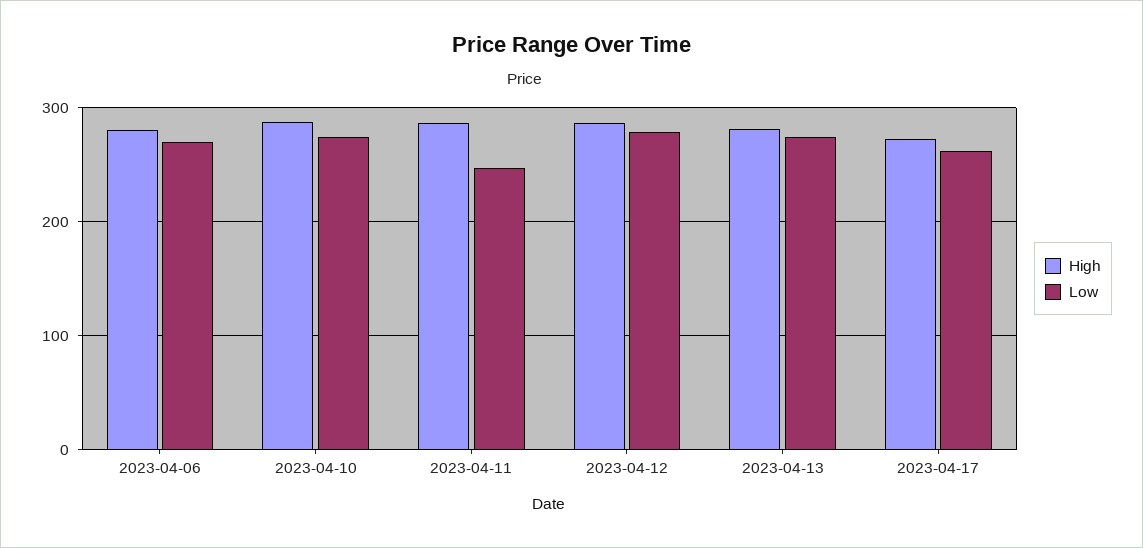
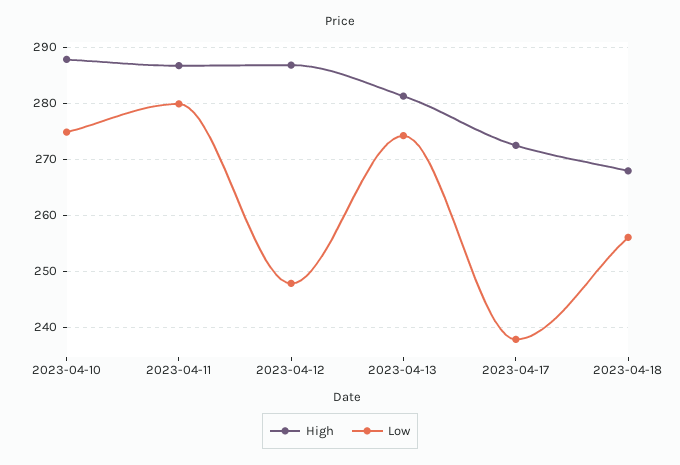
High, 2023-04-06: 280 -> none
Low, 2023-04-06: 270 -> none
Low, 2023-04-11: 250 -> 280
Low, 2023-04-12: 280 -> 248
Low, 2023-04-17: 260 -> 238
High, 2023-04-18: none -> 268
Low, 2023-04-18: none -> 256

